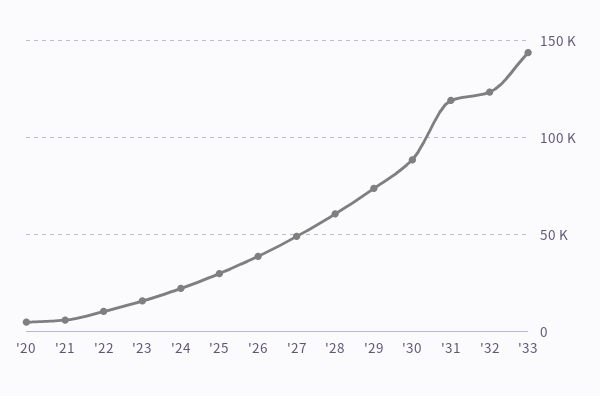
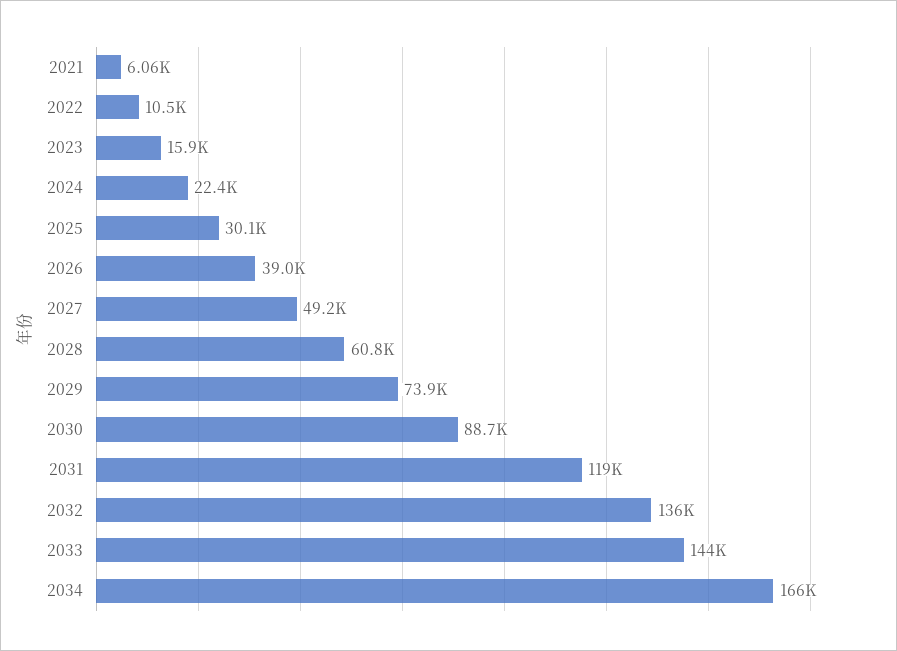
'20: 5000 -> none
'32: 125000 -> 136000
2034: none -> 166000

